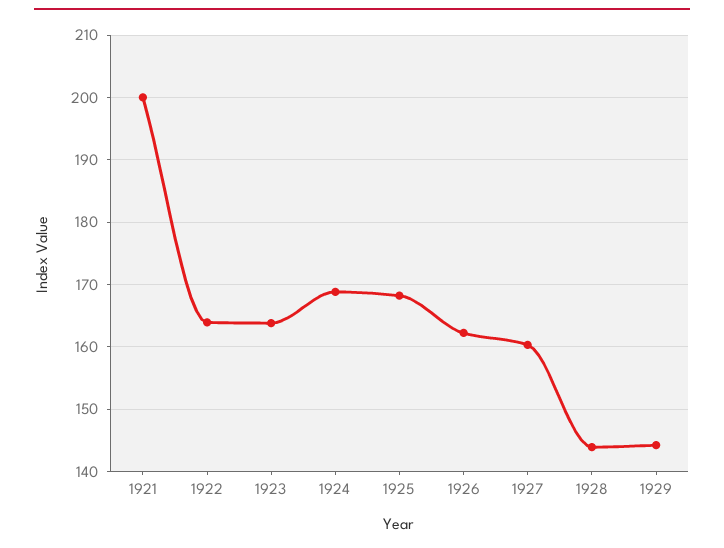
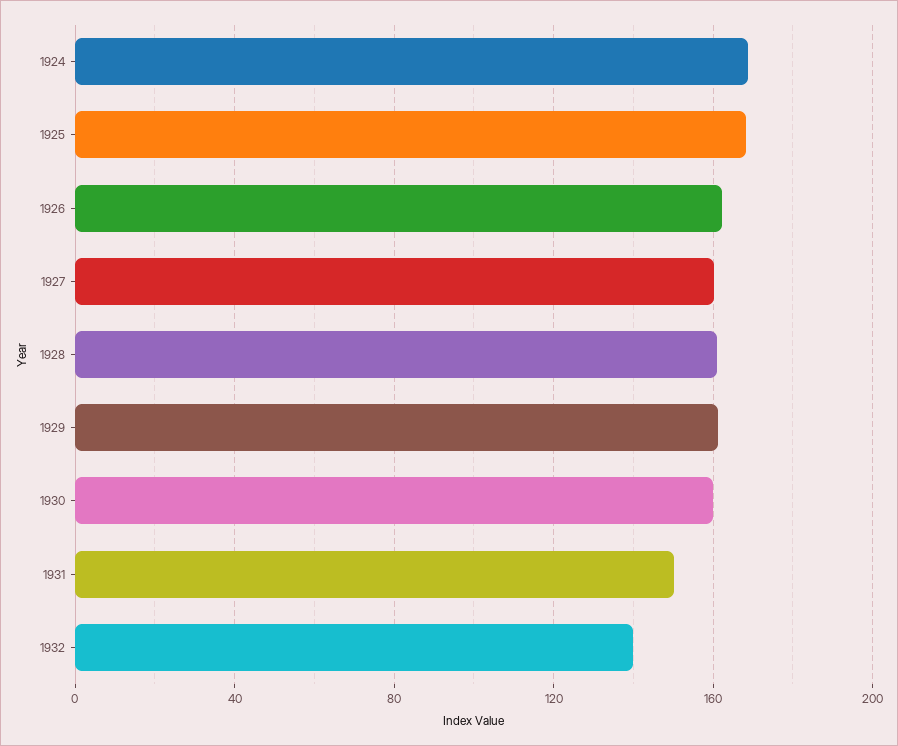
1921: 200 -> none
1922: 164 -> none
1923: 164 -> none
1928: 144 -> 160
1929: 144 -> 160
1930: none -> 160
1931: none -> 150
1932: none -> 140

